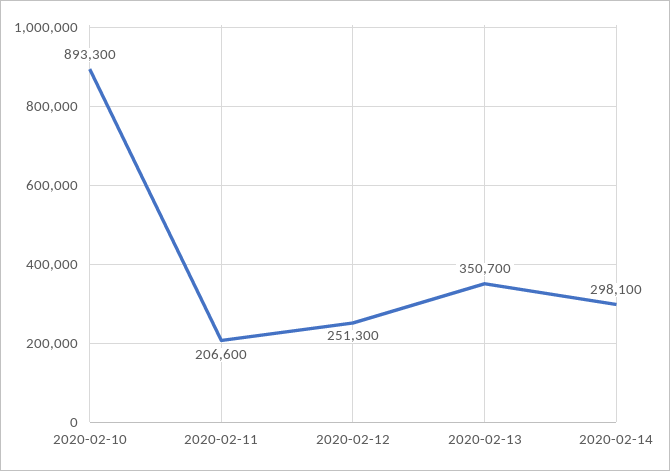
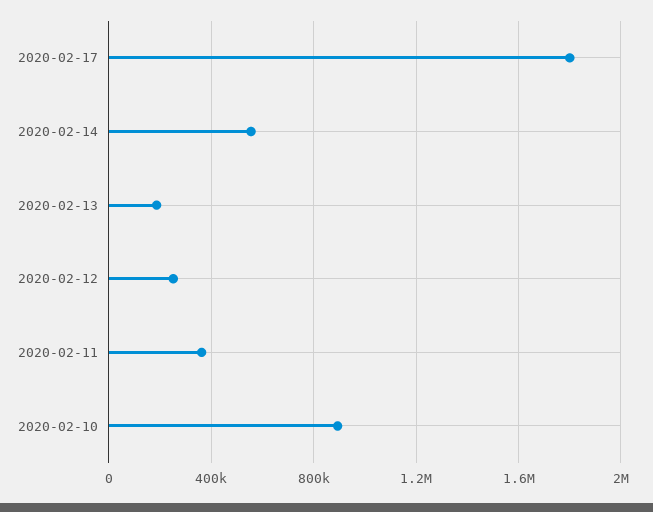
2020-02-11: 206600 -> 350000
2020-02-13: 350700 -> 200000
2020-02-14: 298100 -> 550000
2020-02-17: none -> 1800000

